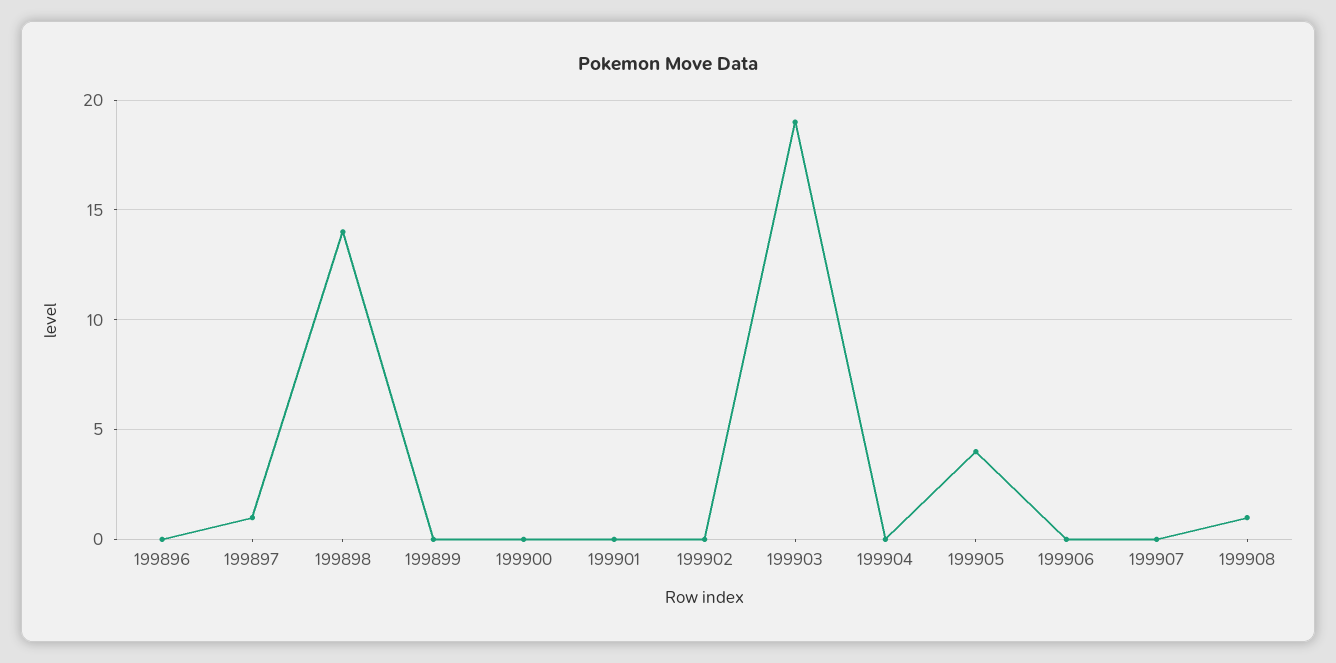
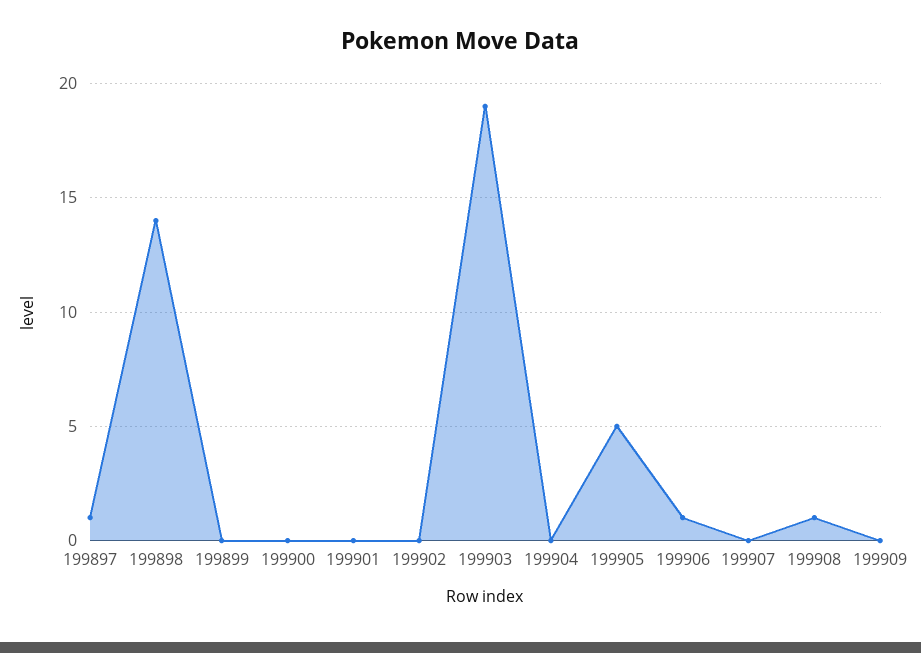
199896: 0 -> none
199905: 4 -> 5
199906: 0 -> 1
199909: none -> 0

